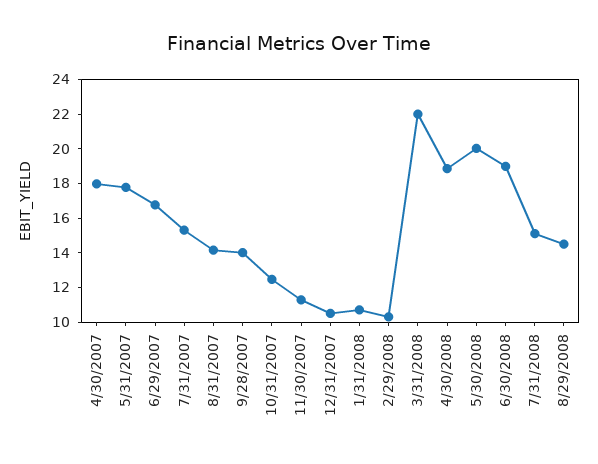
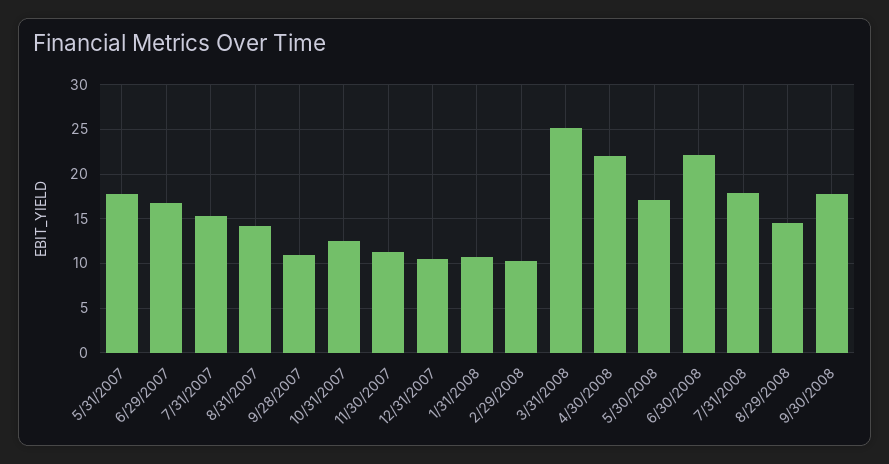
4/30/2007: 18 -> none
9/28/2007: 14 -> 11
3/31/2008: 22 -> 25
4/30/2008: 19 -> 22
5/30/2008: 20 -> 17
6/30/2008: 19 -> 22
7/31/2008: 15 -> 18
9/30/2008: none -> 18

